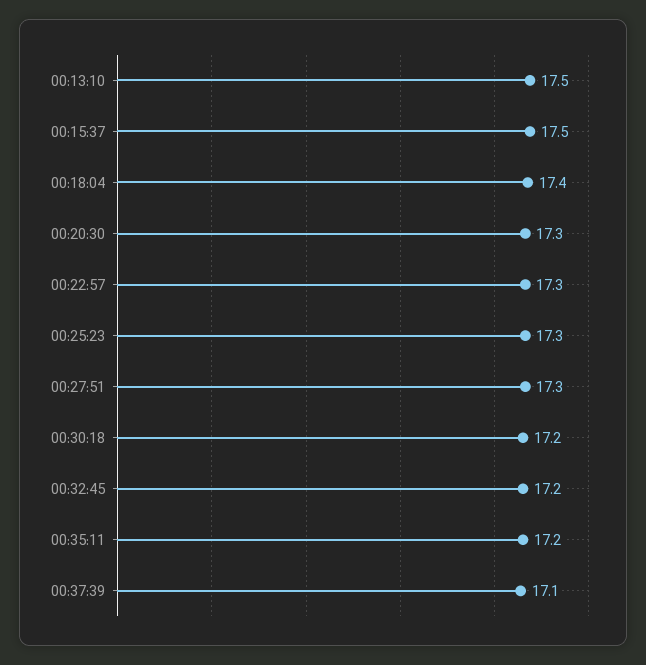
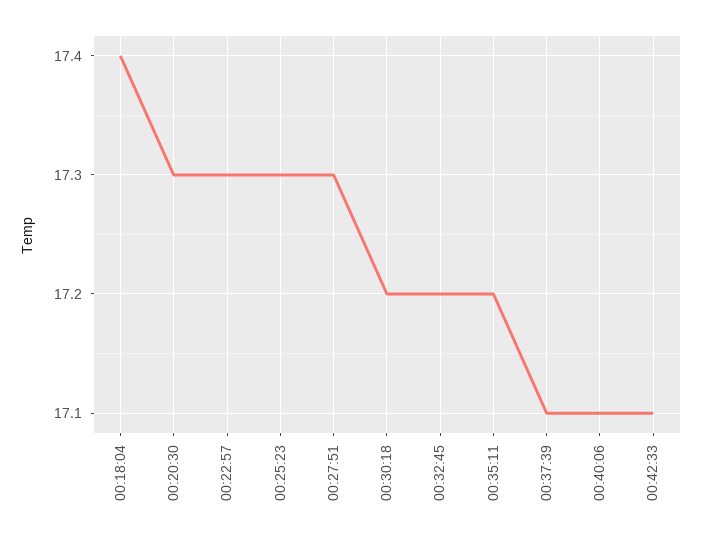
00:13:10: 17.5 -> none
00:15:37: 17.5 -> none
00:40:06: none -> 17.1
00:42:33: none -> 17.1

